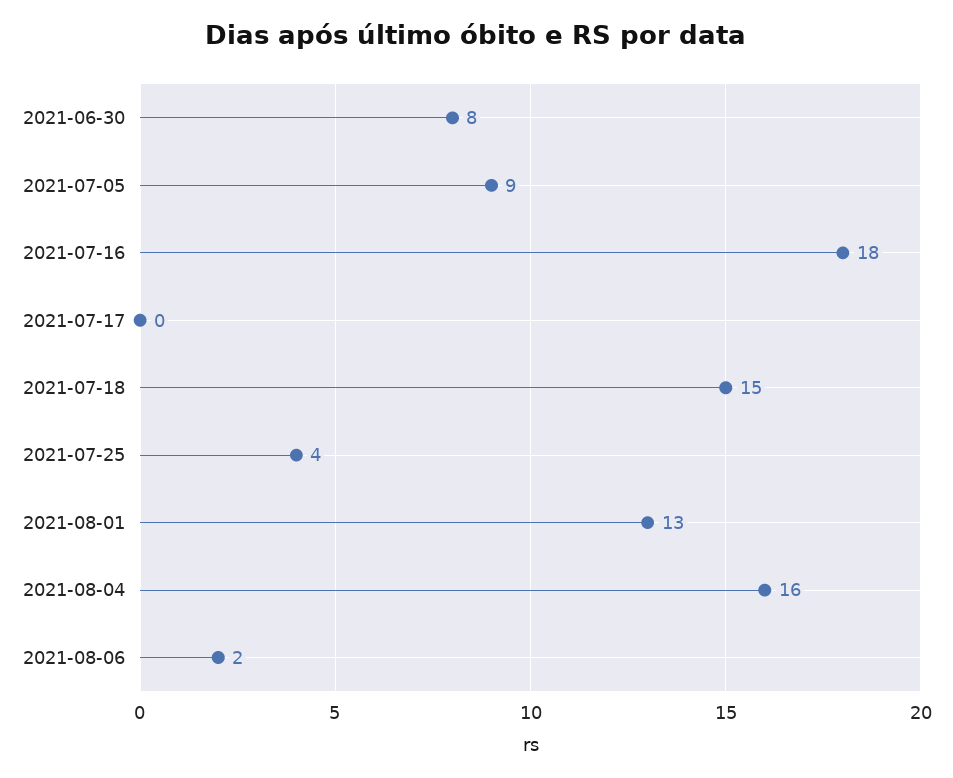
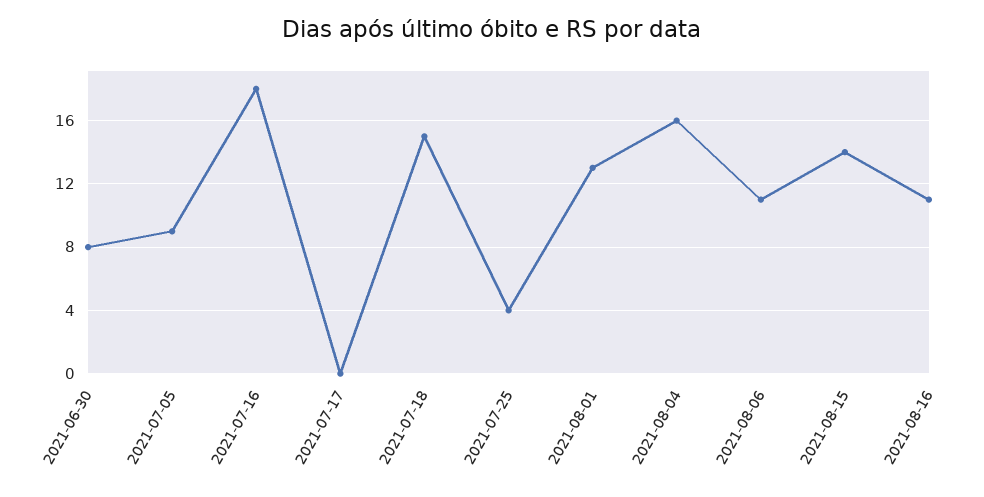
2021-08-06: 2 -> 11
2021-08-15: none -> 14
2021-08-16: none -> 11

